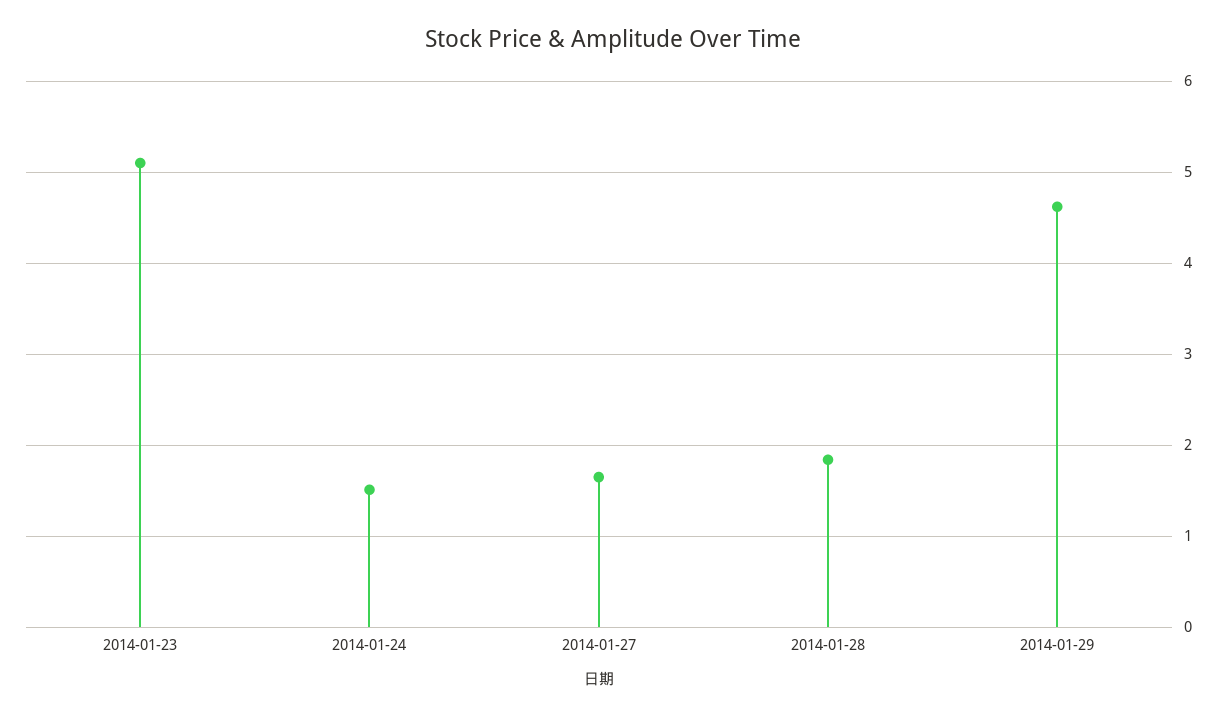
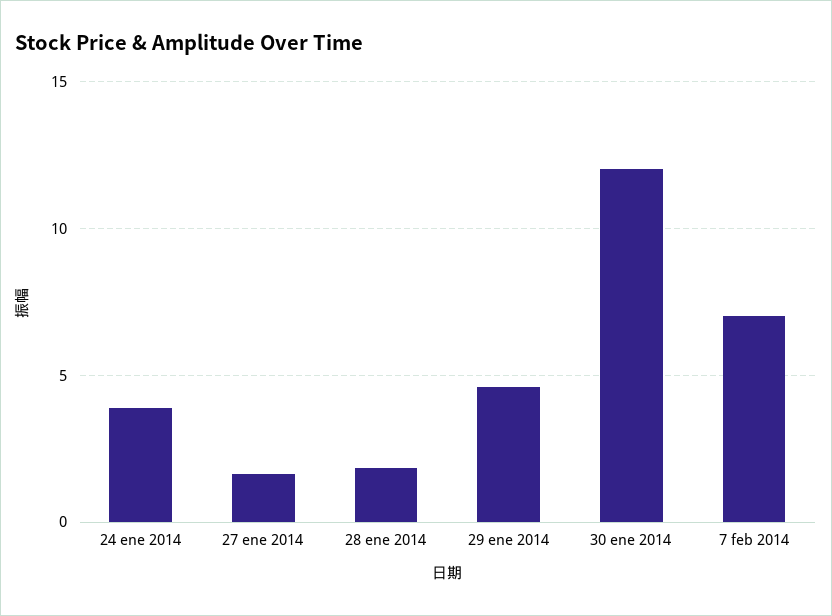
2014-01-23: 5.1 -> none
2014-01-24: 1.5 -> 4
30 ene 2014: none -> 12
7 feb 2014: none -> 7

